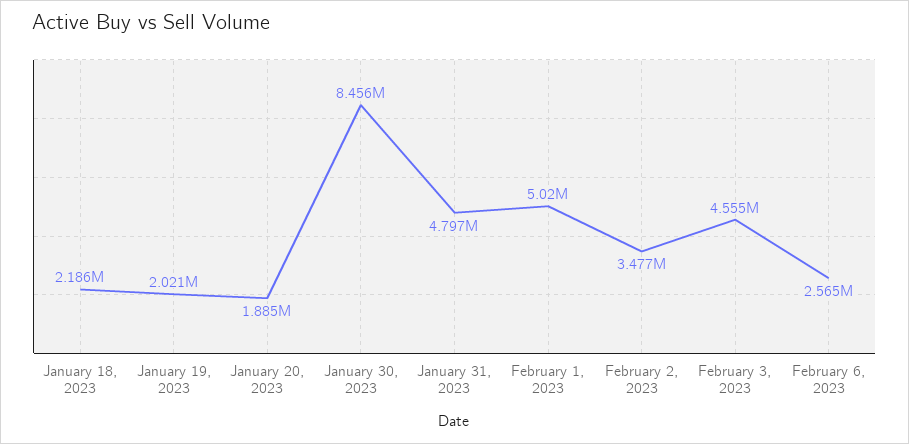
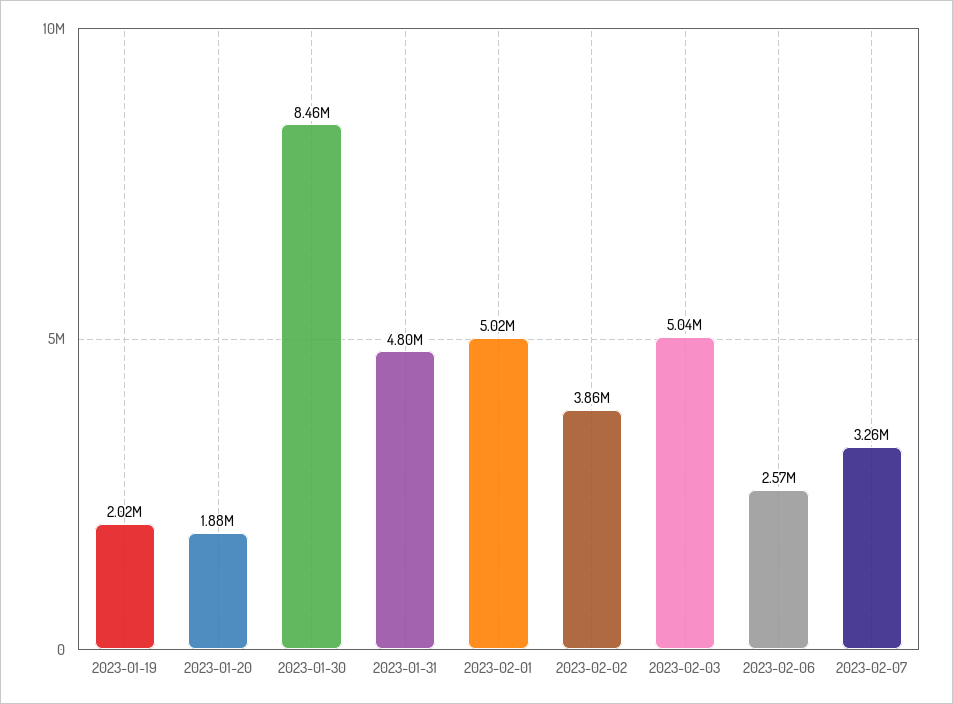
January 18, 2023: 2186000 -> none
February 2, 2023: 3477000 -> 3860000
February 3, 2023: 4555000 -> 5040000
2023-02-07: none -> 3260000

